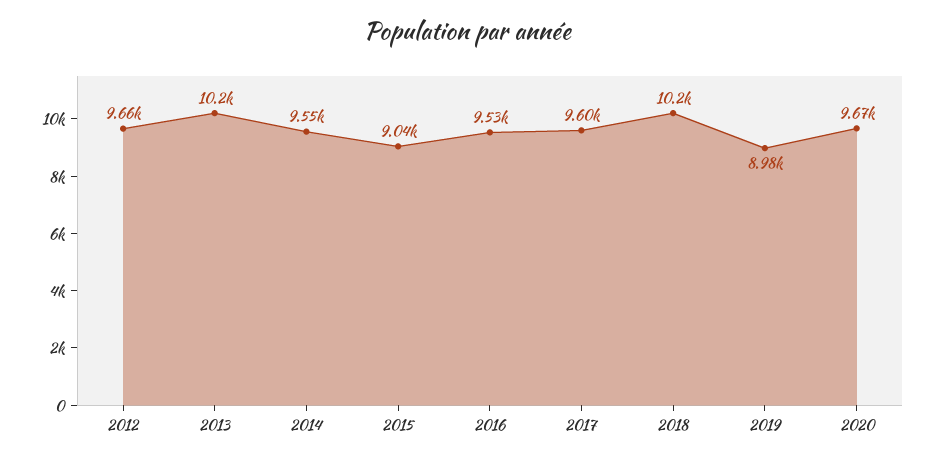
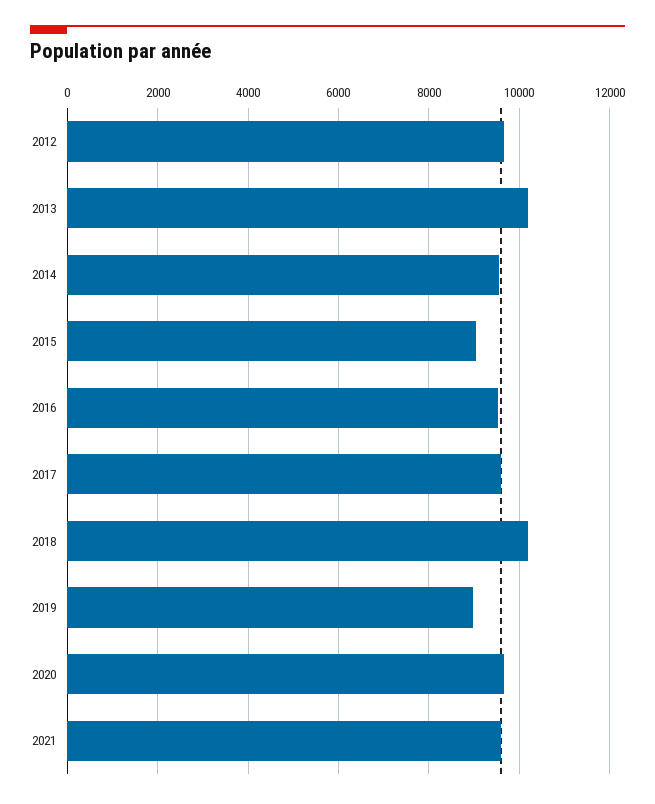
2021: none -> 9600

